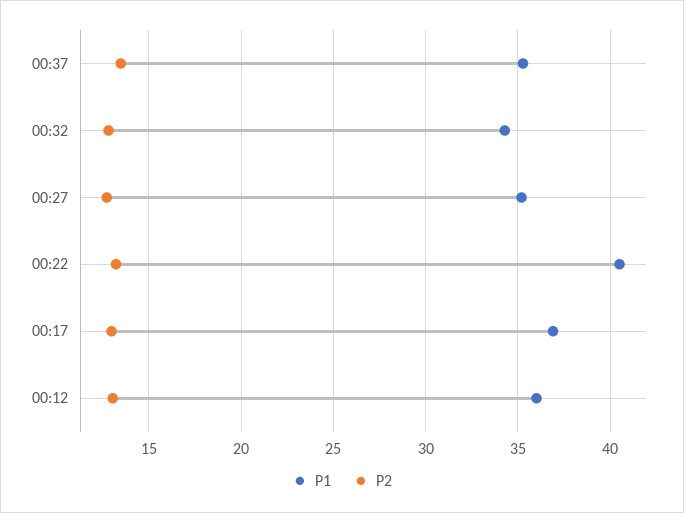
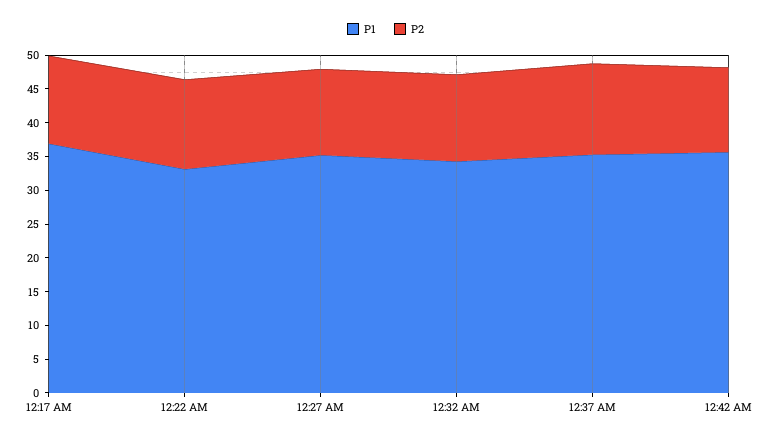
P1, 00:22: 40.5 -> 32.5
P1, 00:12: 36 -> none
P2, 00:12: 13 -> none
P1, 12:42 AM: none -> 35
P2, 12:42 AM: none -> 12.5

